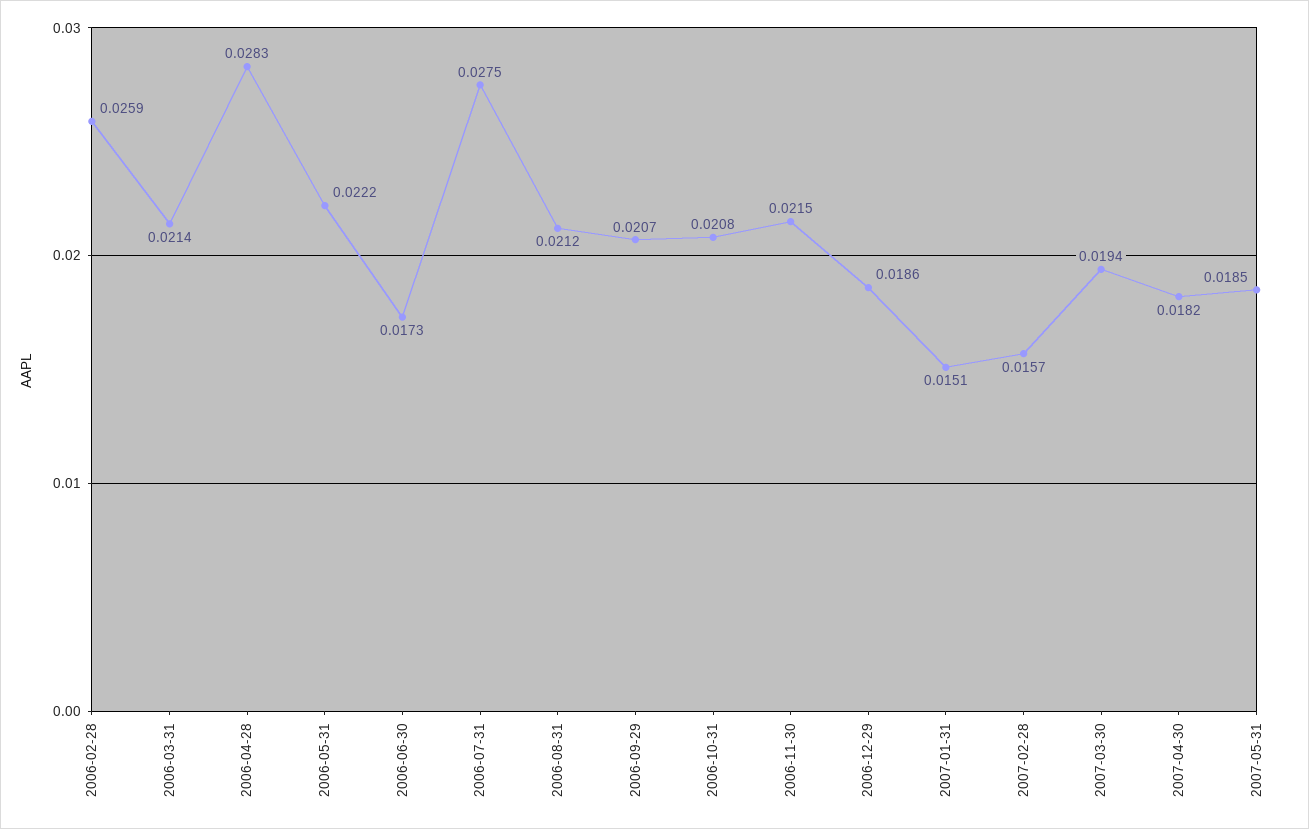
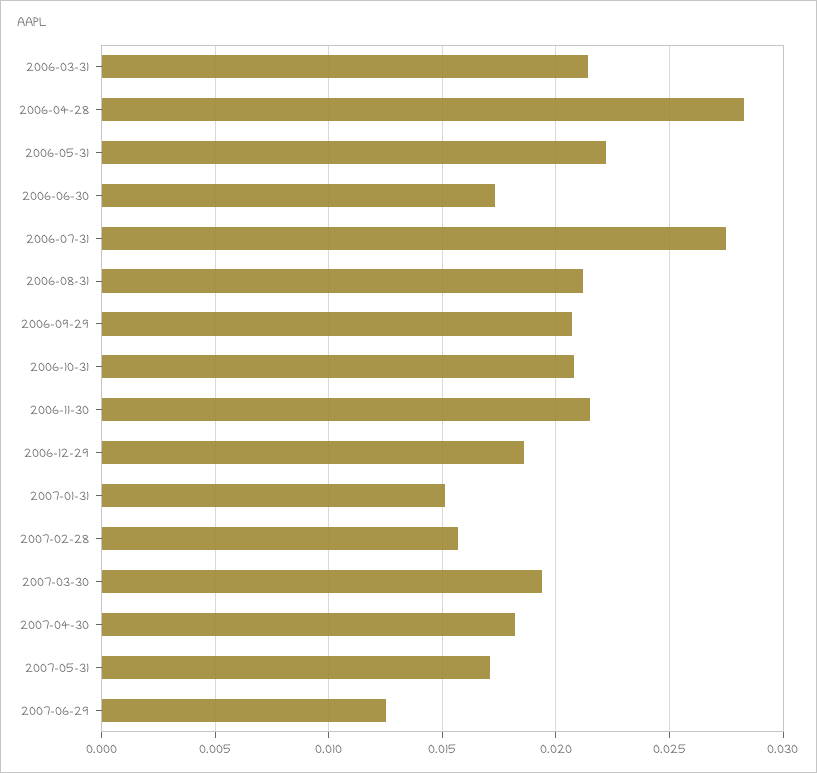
2006-02-28: 0.0259 -> none
2007-05-31: 0.0185 -> 0.017
2007-06-29: none -> 0.0125

